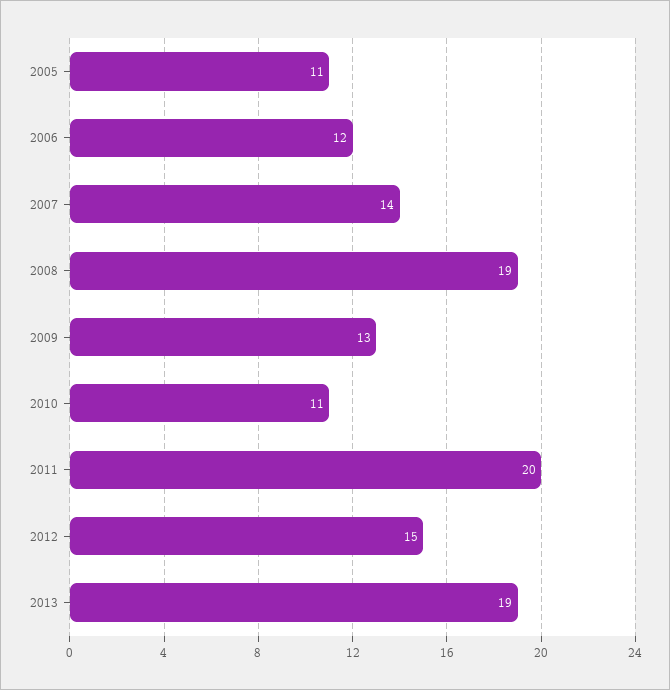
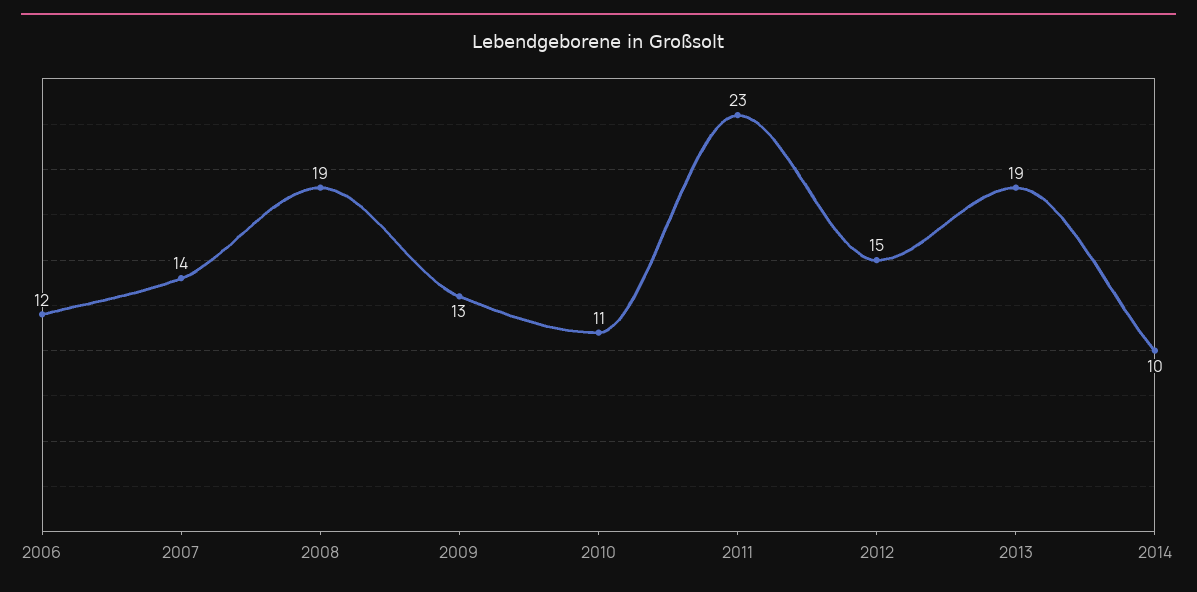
2005: 11 -> none
2011: 20 -> 23
2014: none -> 10

